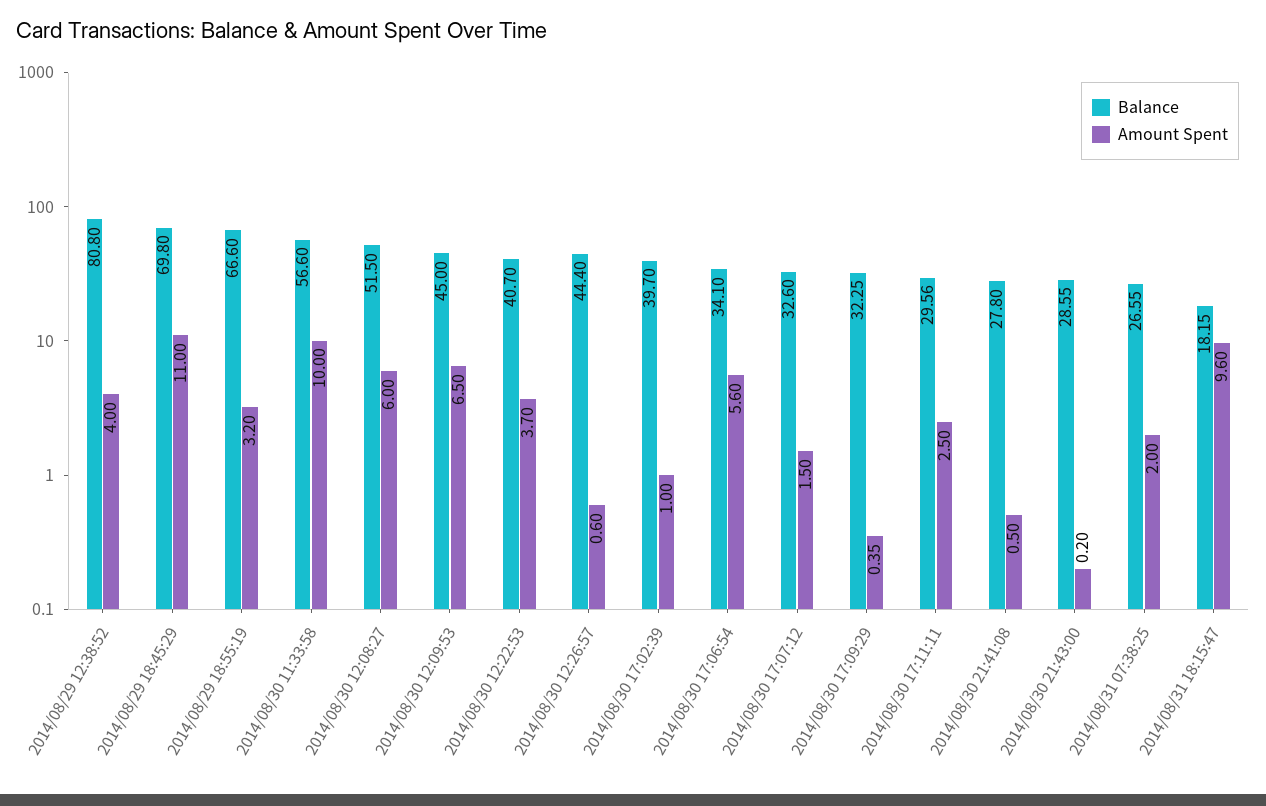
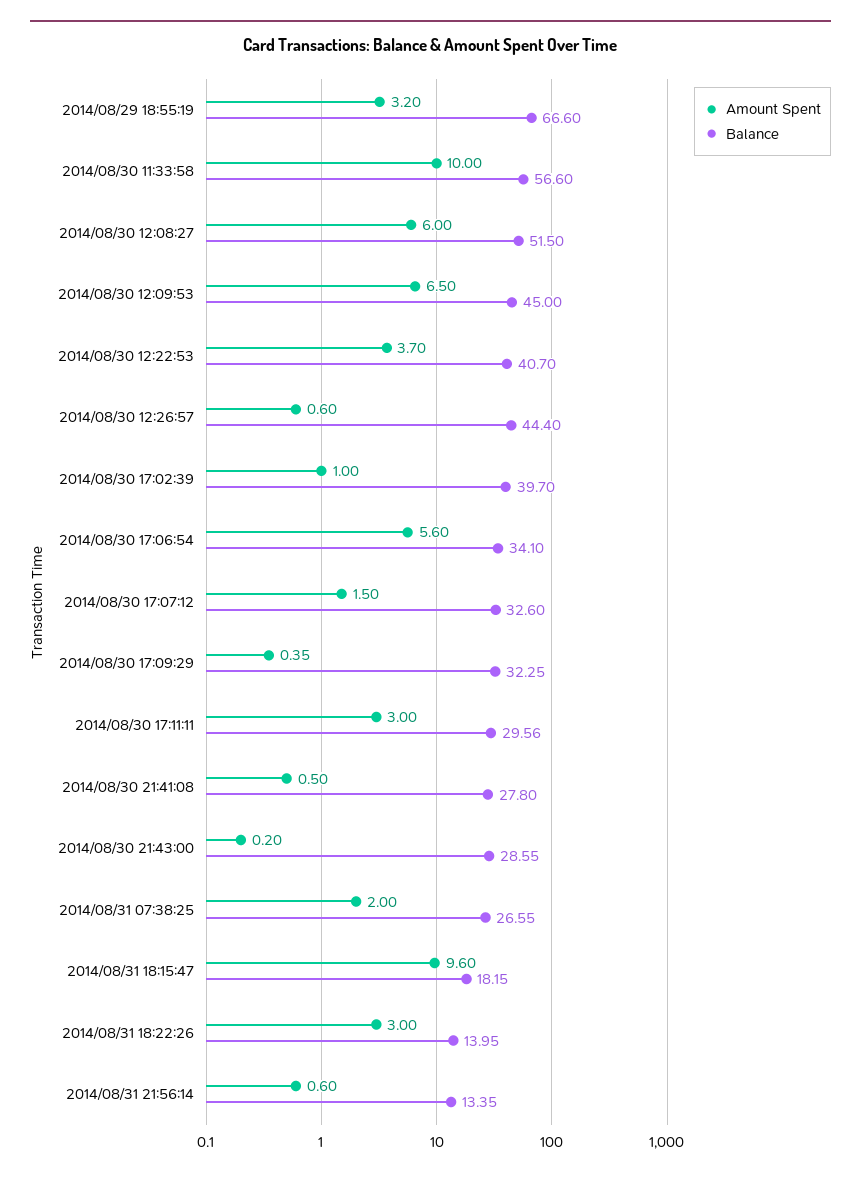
Balance, 2014/08/29 12:38:52: 80.8 -> none
Amount Spent, 2014/08/29 12:38:52: 4 -> none
Balance, 2014/08/29 18:45:29: 69.8 -> none
Amount Spent, 2014/08/29 18:45:29: 11 -> none
Amount Spent, 2014/08/30 17:11:11: 2.5 -> 3
Amount Spent, 2014/08/31 18:22:26: none -> 3
Balance, 2014/08/31 18:22:26: none -> 13.95
Amount Spent, 2014/08/31 21:56:14: none -> 0.6
Balance, 2014/08/31 21:56:14: none -> 13.35

